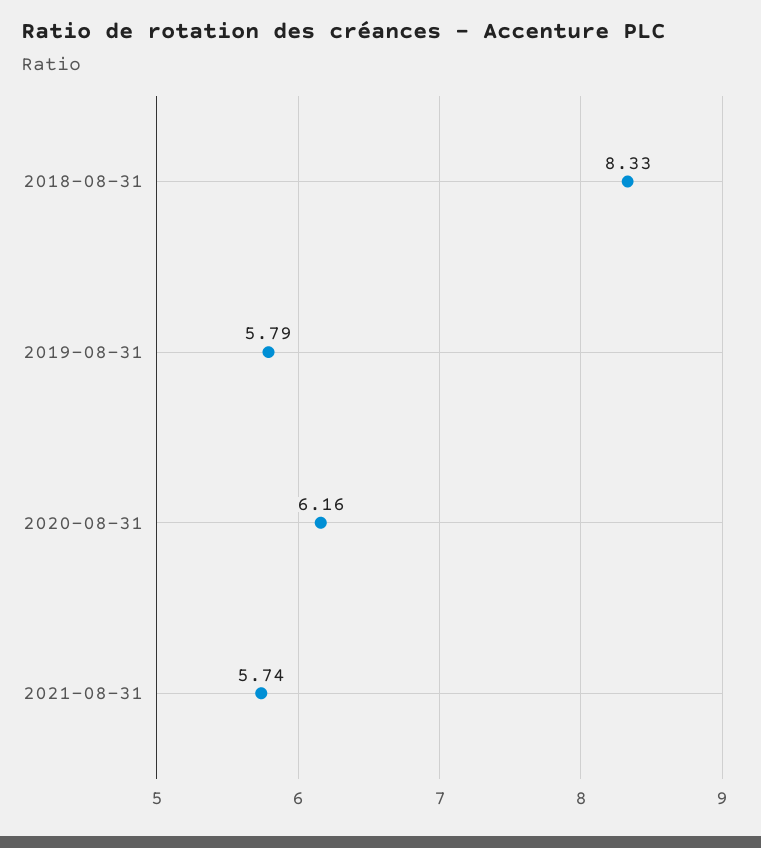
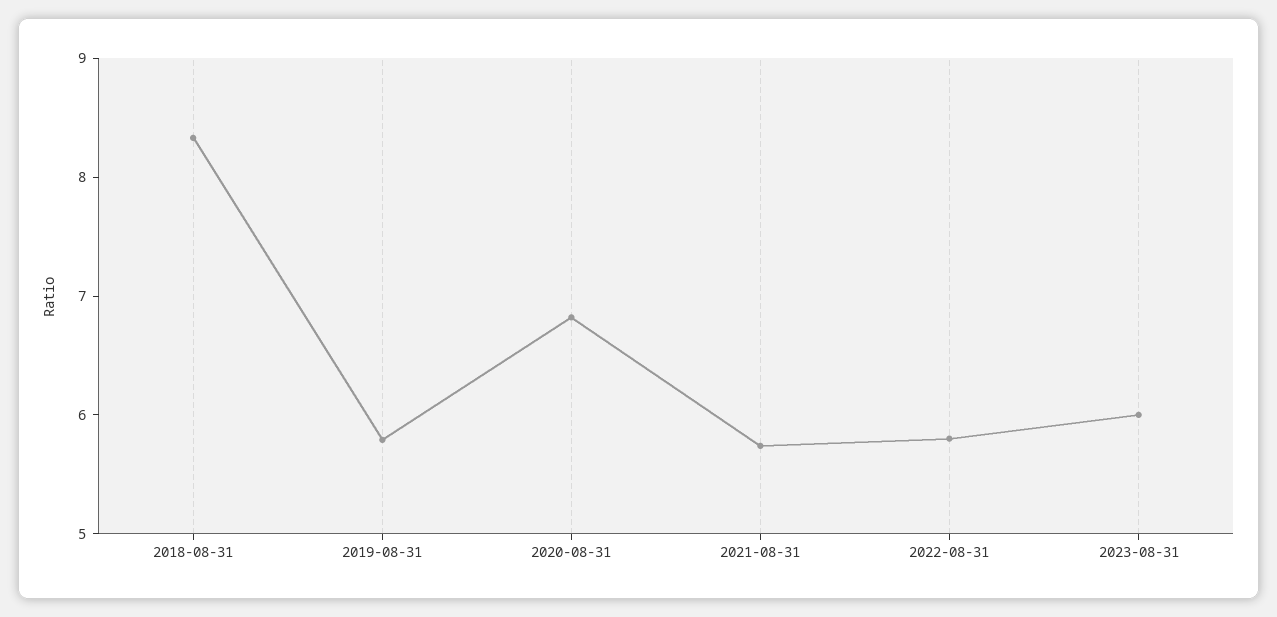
2020-08-31: 6.16 -> 6.8
2022-08-31: none -> 5.8
2023-08-31: none -> 6

